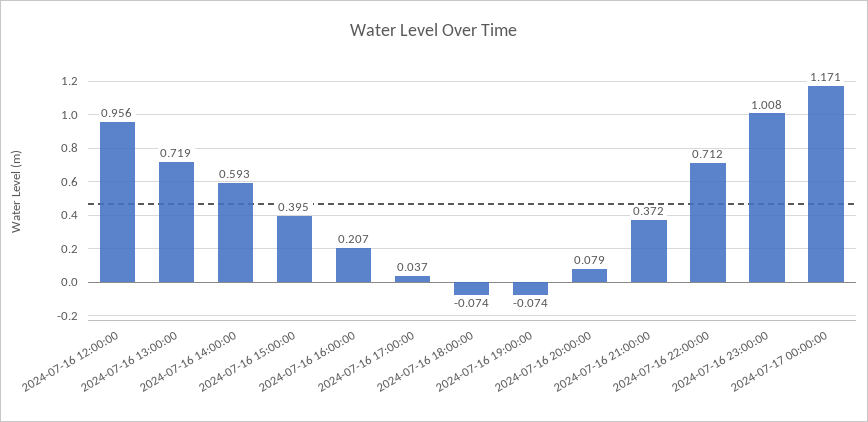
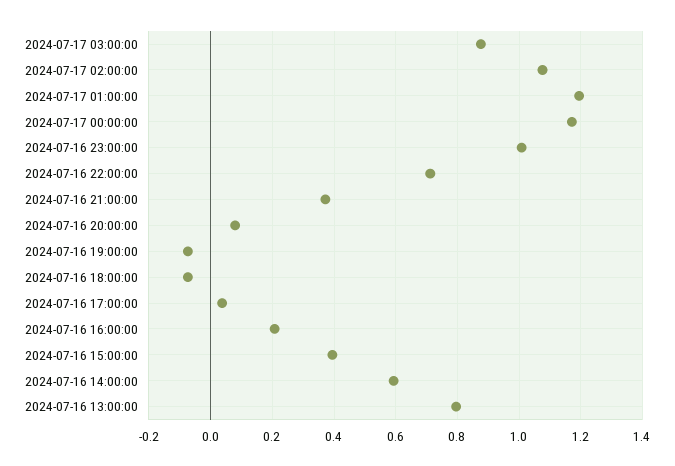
2024-07-16 12:00:00: 0.956 -> none
2024-07-16 13:00:00: 0.719 -> 0.8
2024-07-17 03:00:00: none -> 0.88
2024-07-17 02:00:00: none -> 1.08
2024-07-17 01:00:00: none -> 1.2

